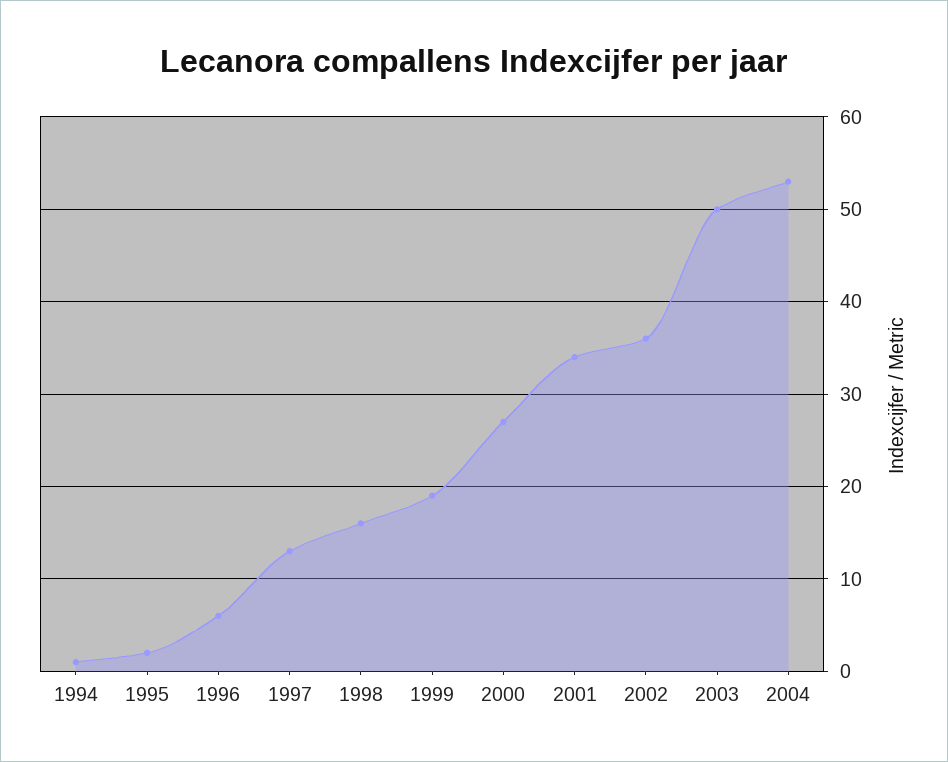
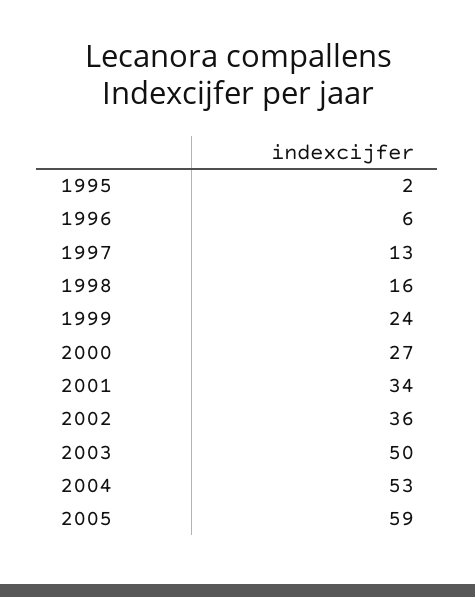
1994: 1 -> none
1999: 19 -> 24
2005: none -> 59

